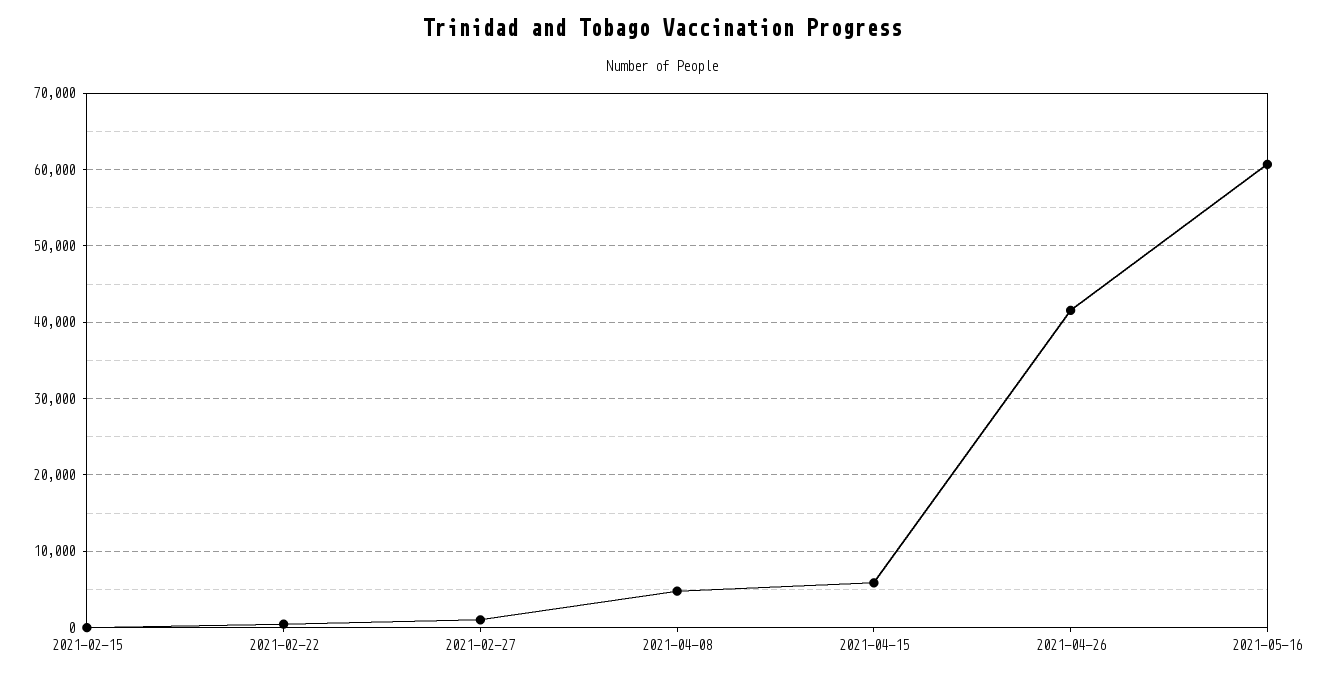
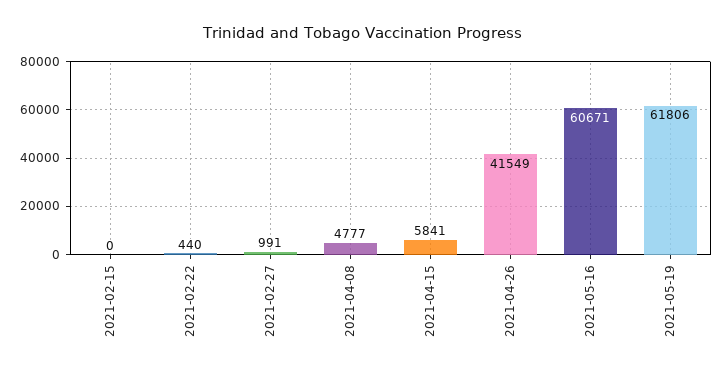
2021-05-19: none -> 61806

